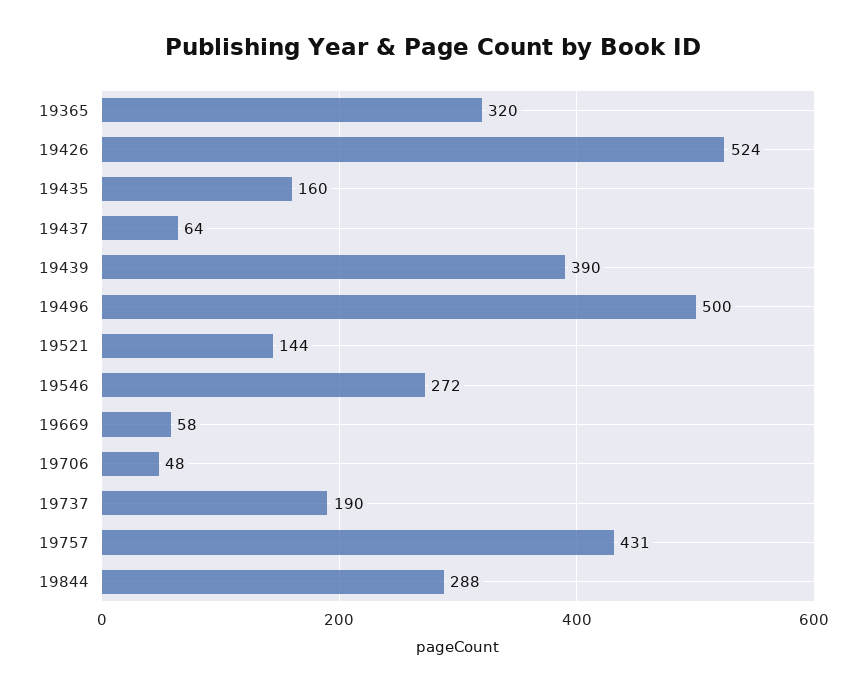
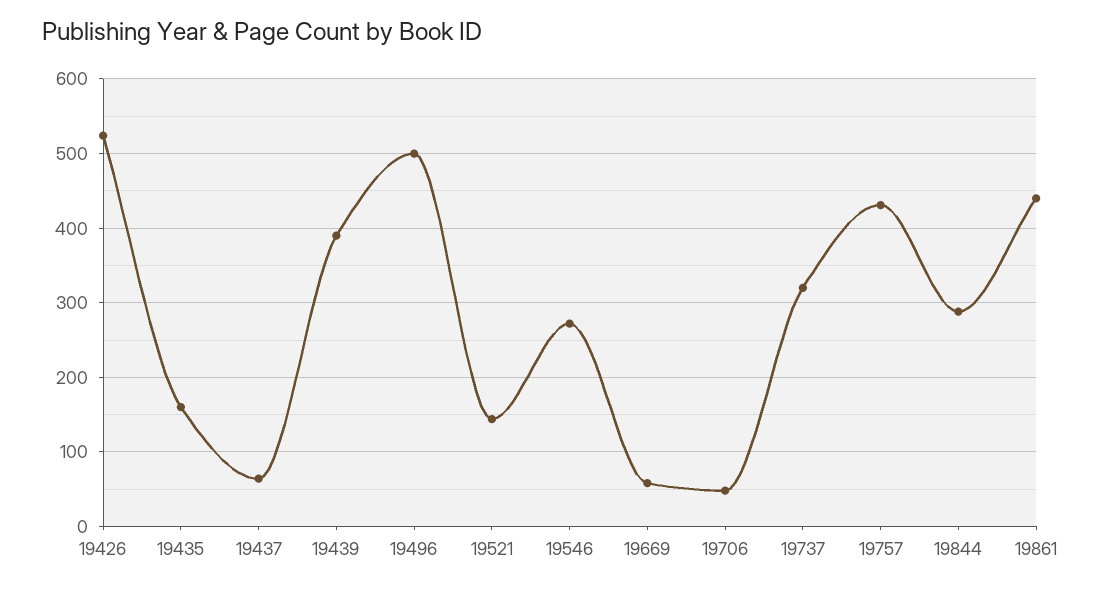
19365: 320 -> none
19737: 190 -> 320
19861: none -> 440

